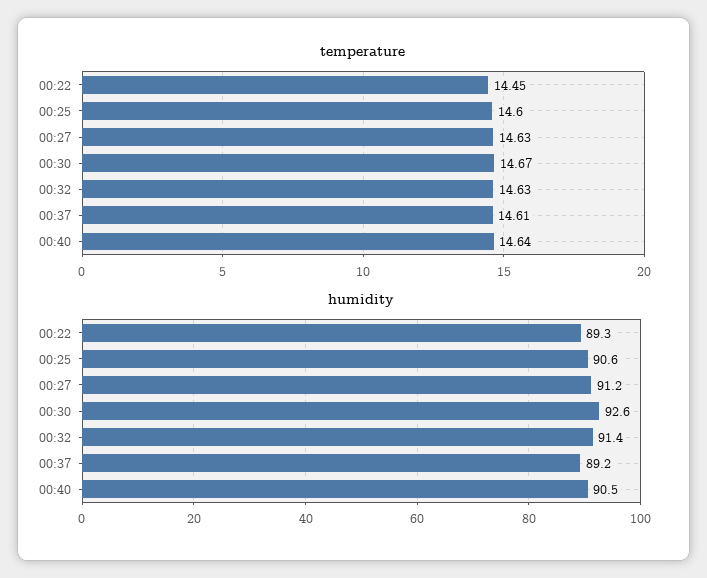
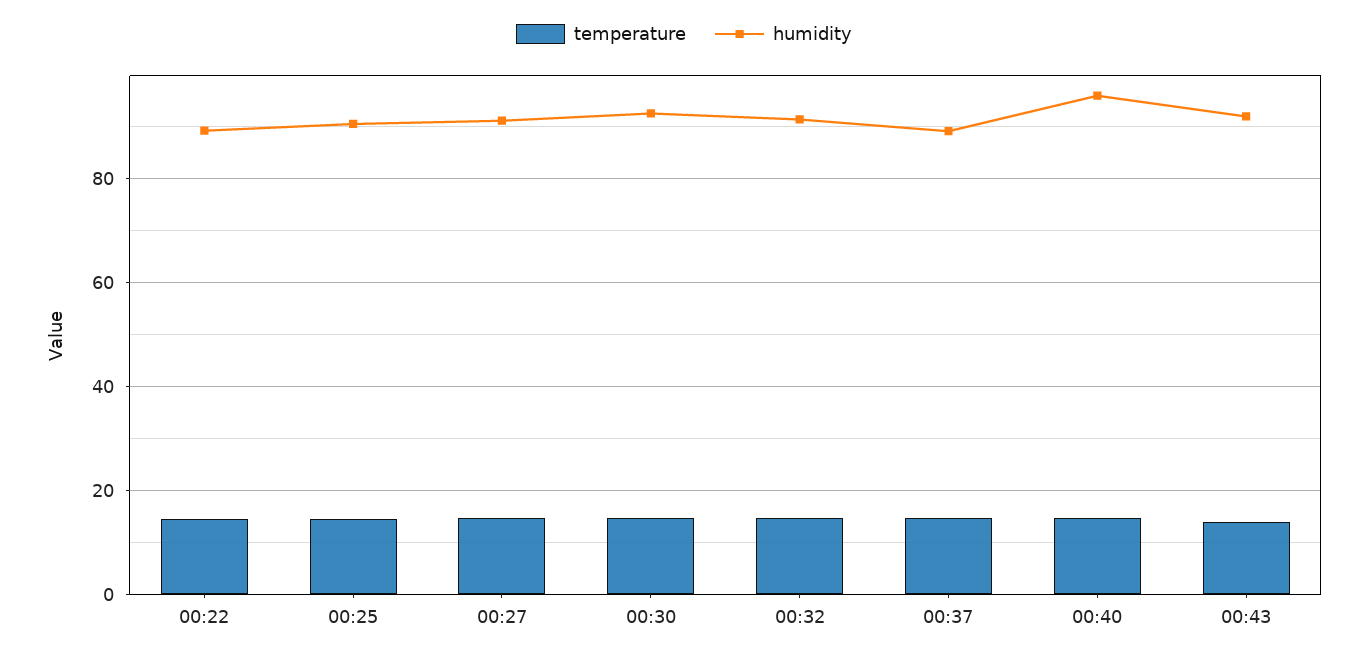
humidity, 00:40: 90.5 -> 96
temperature, 00:43: none -> 14
humidity, 00:43: none -> 92

